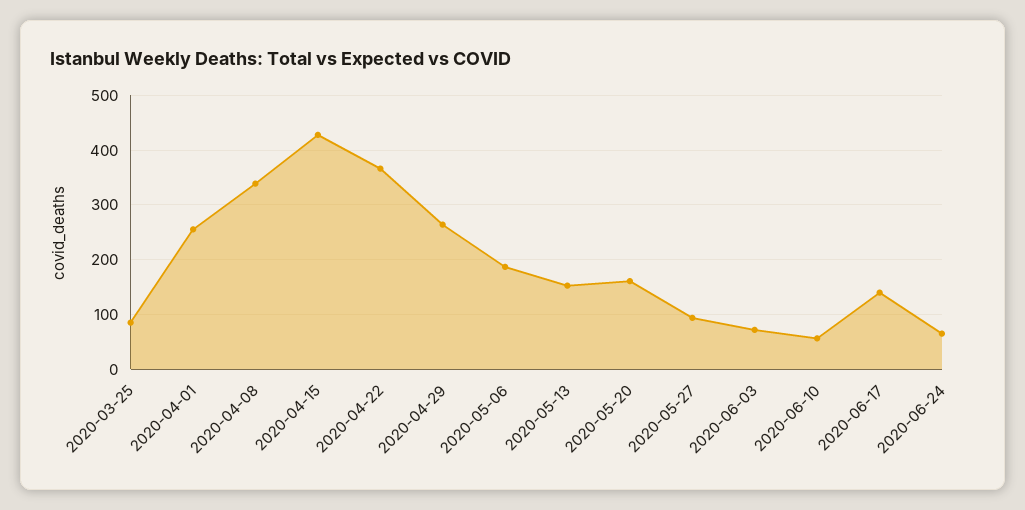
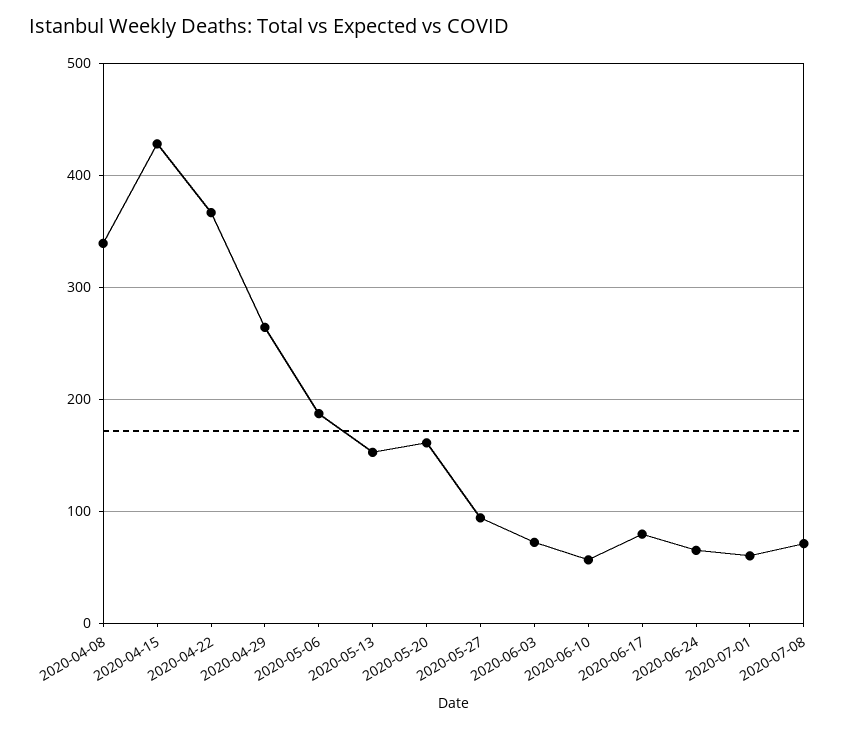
2020-03-25: 80 -> none
2020-04-01: 260 -> none
2020-06-17: 140 -> 80
2020-07-01: none -> 60
2020-07-08: none -> 70

